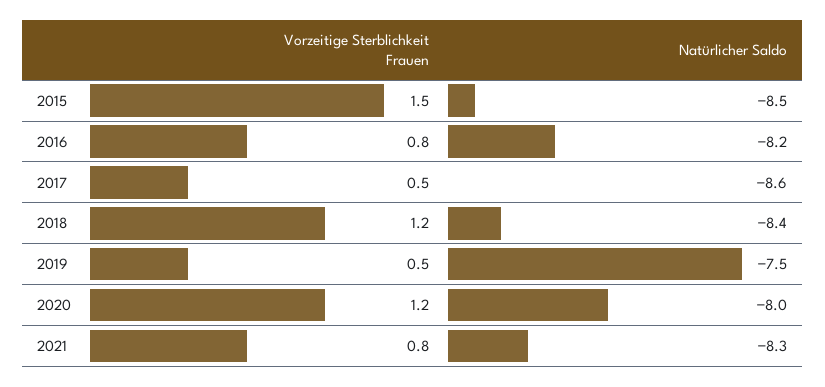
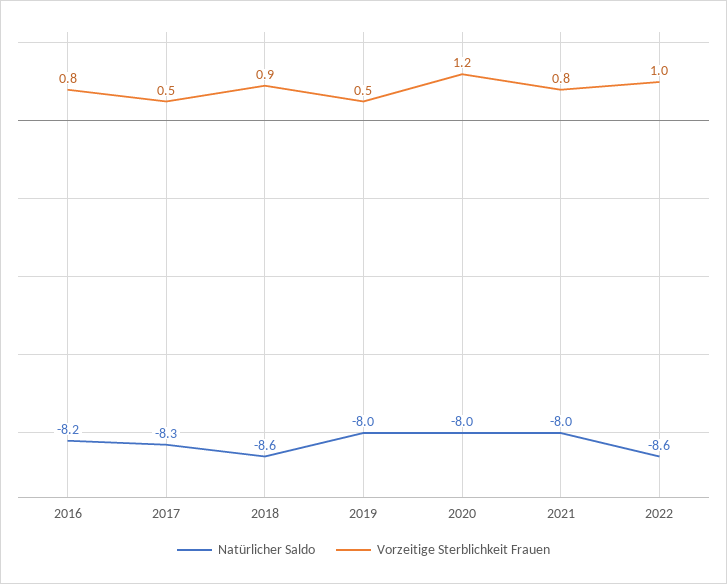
Vorzeitige Sterblichkeit Frauen, 2015: 1.5 -> none
Natürlicher Saldo, 2015: -8.5 -> none
Natürlicher Saldo, 2017: -8.6 -> -8.3
Vorzeitige Sterblichkeit Frauen, 2018: 1.2 -> 0.9
Natürlicher Saldo, 2018: -8.4 -> -8.6
Natürlicher Saldo, 2019: -7.5 -> -8
Natürlicher Saldo, 2021: -8.3 -> -8
Natürlicher Saldo, 2022: none -> -8.6
Vorzeitige Sterblichkeit Frauen, 2022: none -> 1

